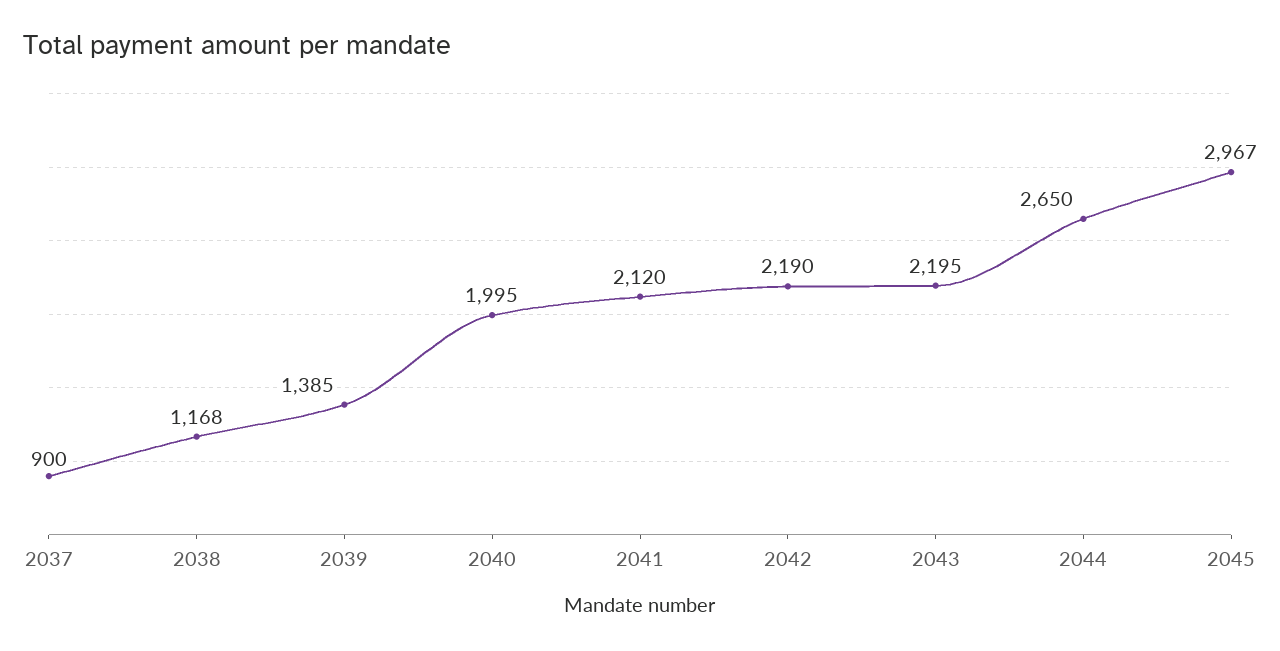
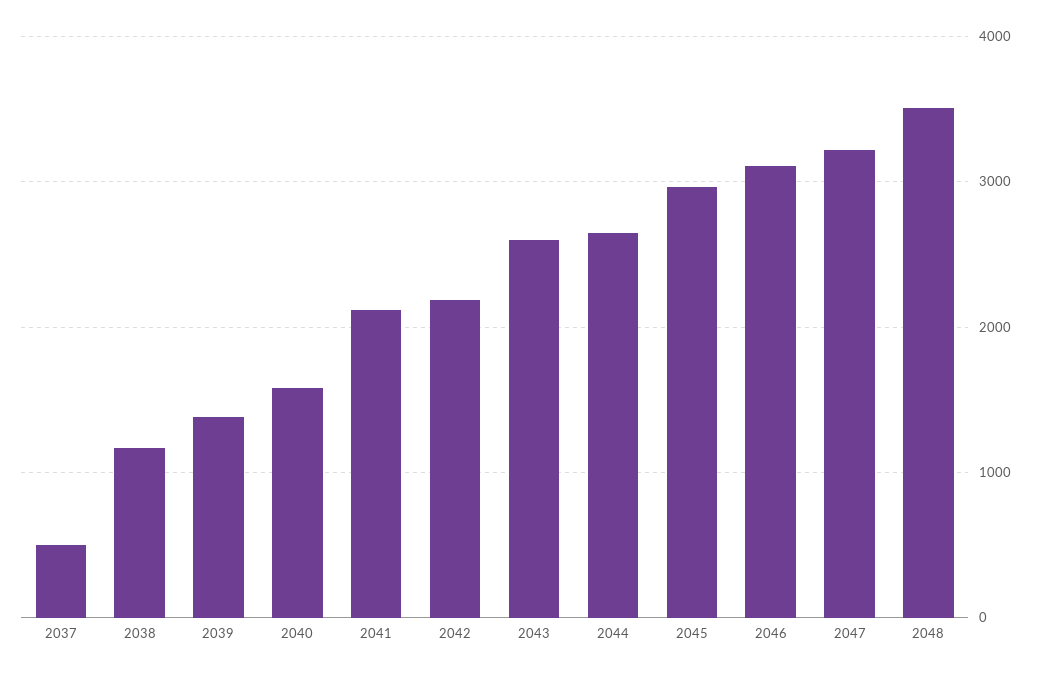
2037: 900 -> 500
2040: 1995 -> 1600
2043: 2195 -> 2600
2046: none -> 3100
2047: none -> 3200
2048: none -> 3500

